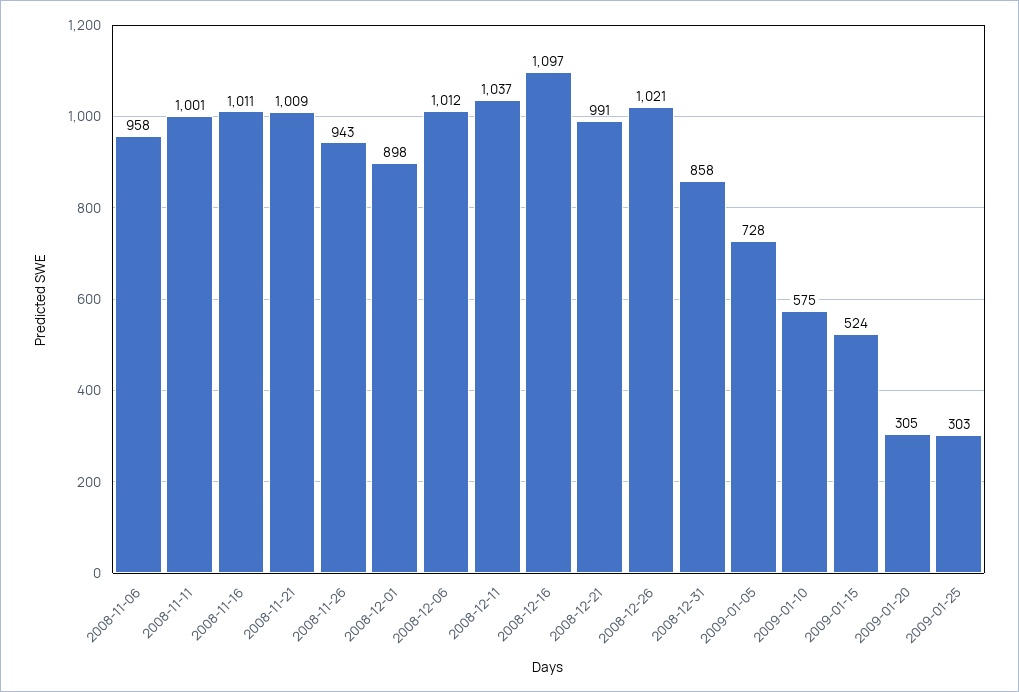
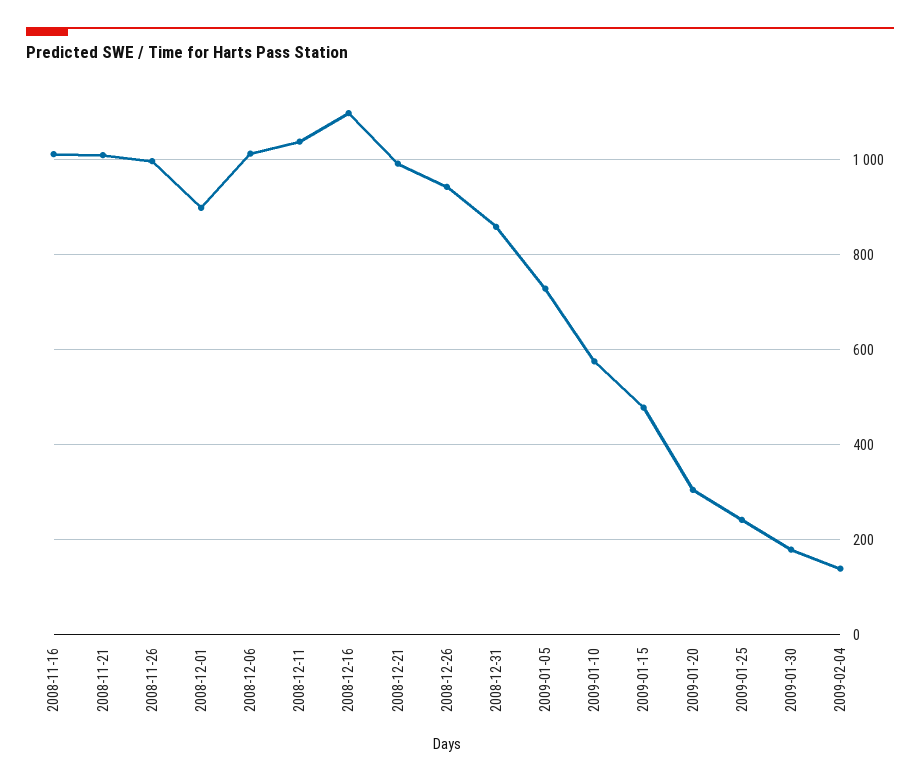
2008-11-06: 958 -> none
2008-11-11: 1001 -> none
2008-11-26: 943 -> 1000
2008-12-26: 1021 -> 940
2009-01-15: 524 -> 480
2009-01-25: 303 -> 240
2009-01-30: none -> 180
2009-02-04: none -> 140

